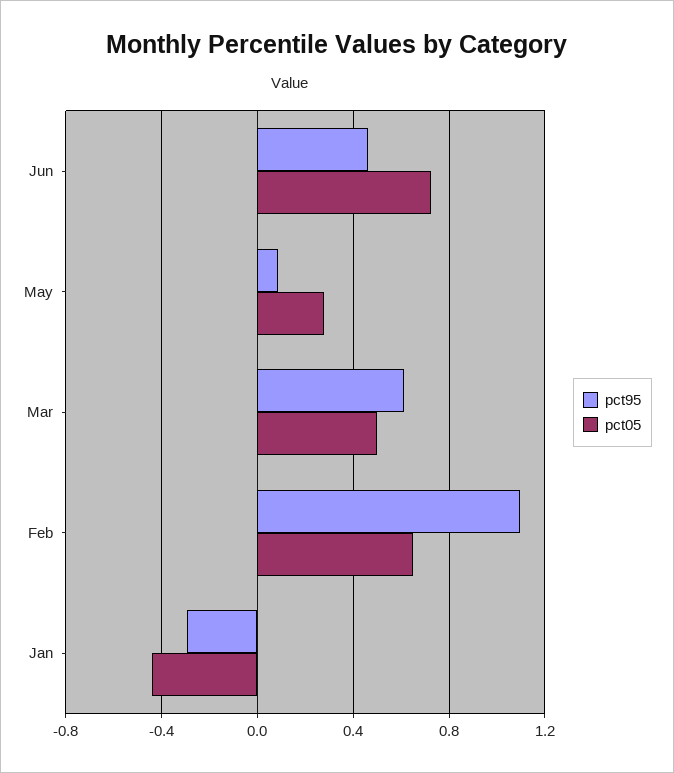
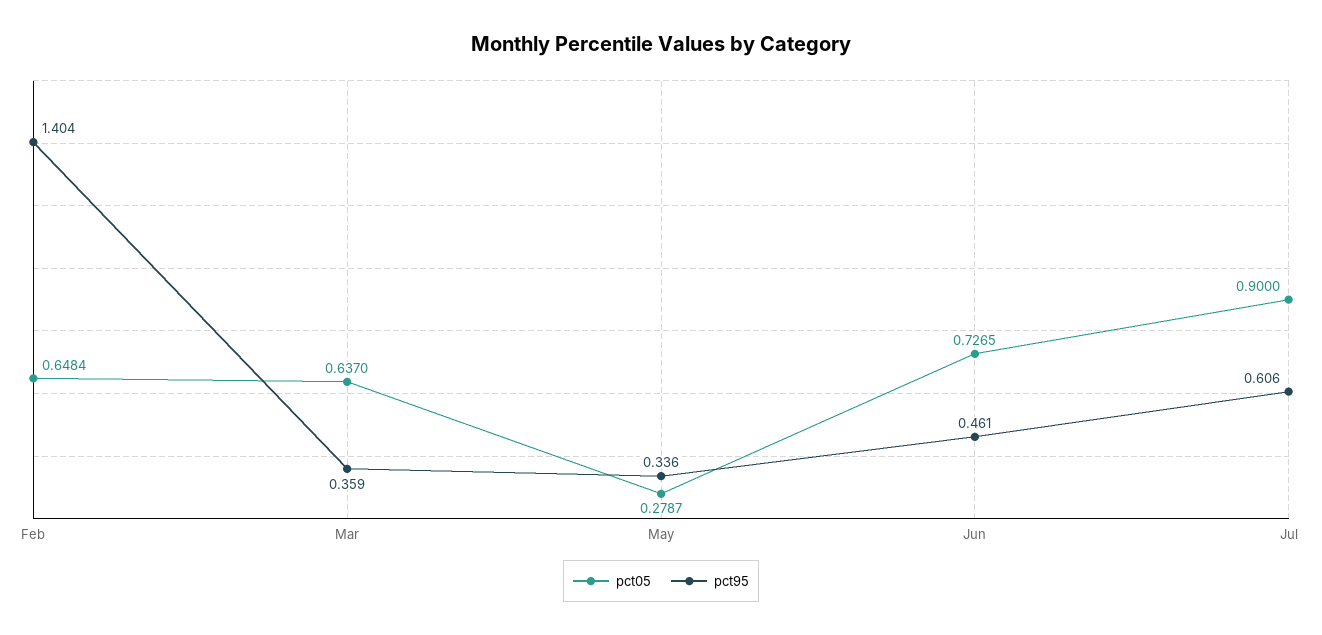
pct95, May: 0.1 -> 0.336
pct95, Mar: 0.6 -> 0.359
pct05, Mar: 0.5 -> 0.637
pct95, Feb: 1.1 -> 1.404
pct95, Jan: -0.3 -> none
pct05, Jan: -0.45 -> none
pct05, Jul: none -> 0.9
pct95, Jul: none -> 0.606

